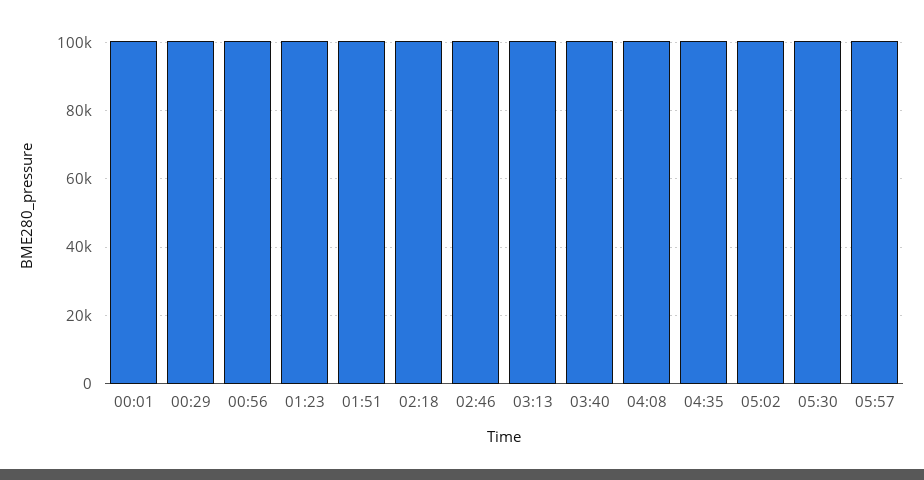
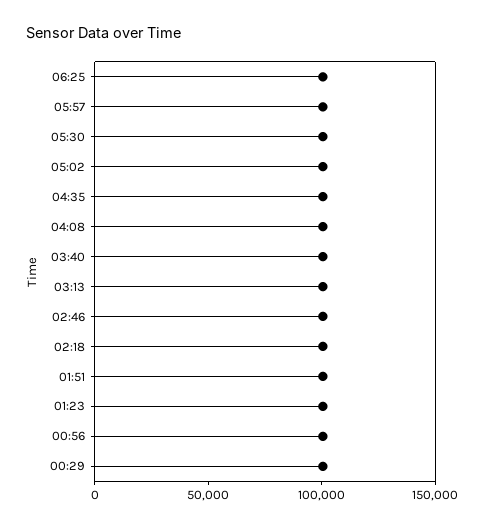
00:01: 100000 -> none
06:25: none -> 100000

